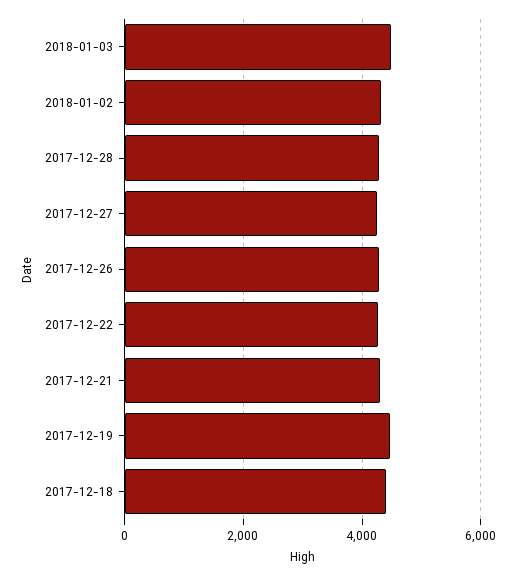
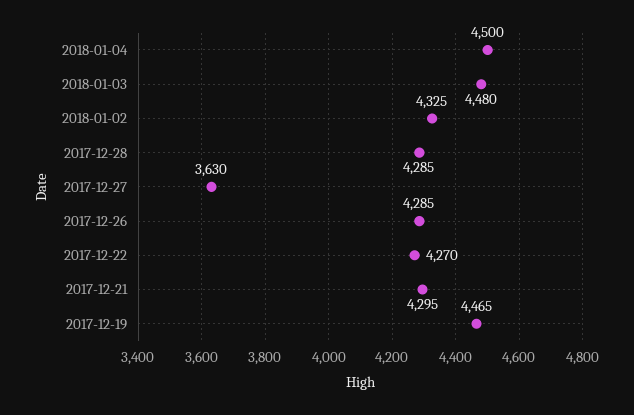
2017-12-27: 4200 -> 3630
2017-12-18: 4400 -> none
2018-01-04: none -> 4500

